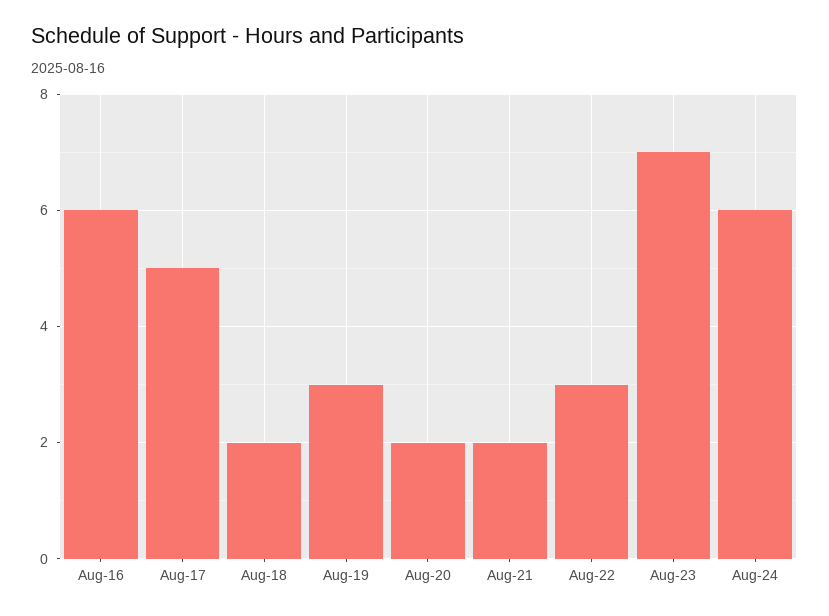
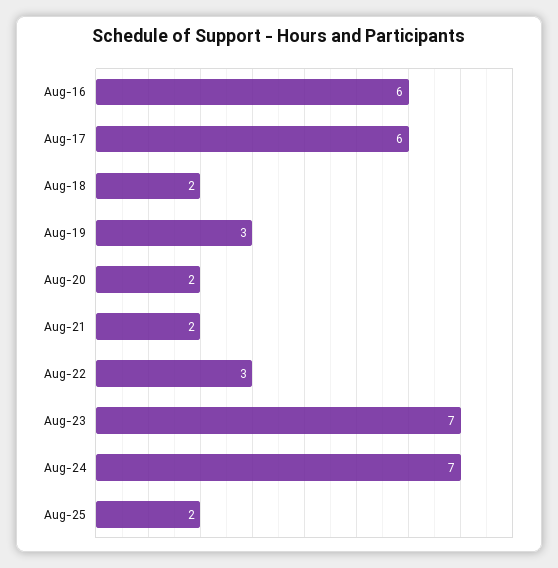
Aug-17: 5 -> 6
Aug-24: 6 -> 7
Aug-25: none -> 2

